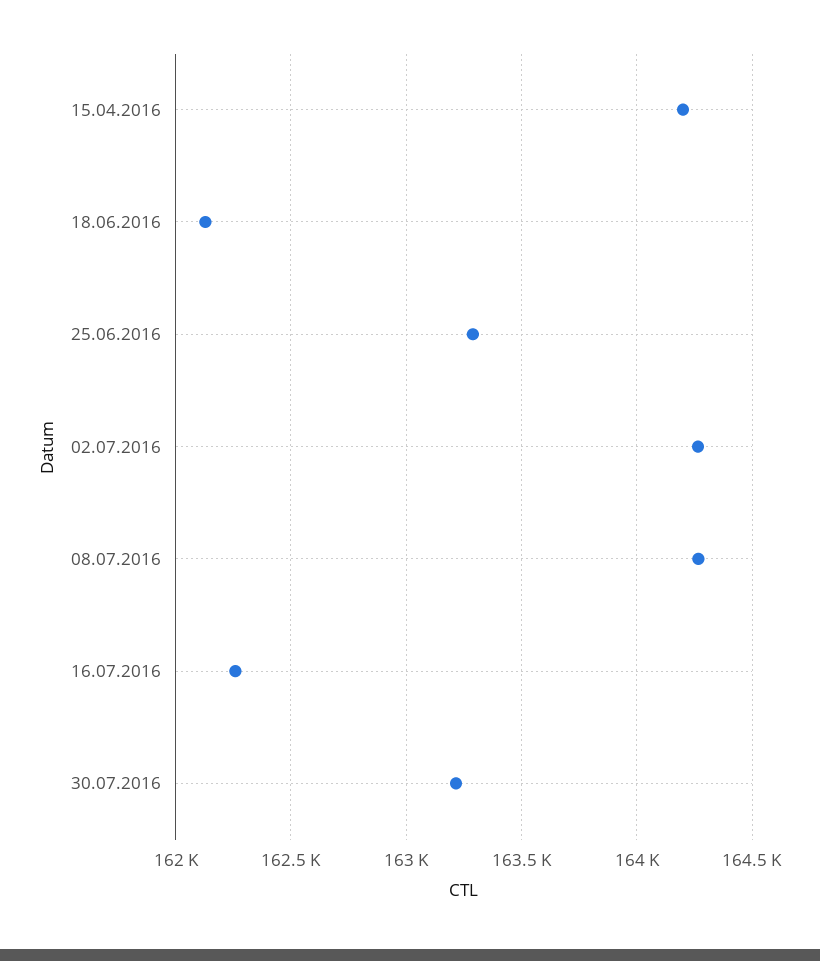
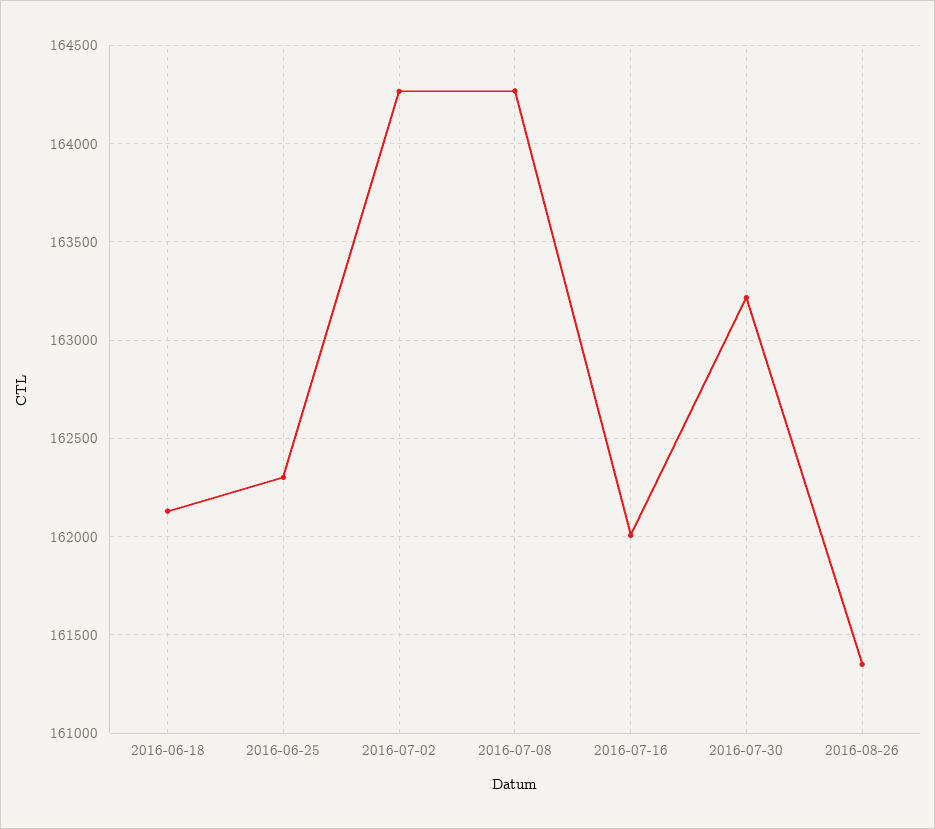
15.04.2016: 164200 -> none
25.06.2016: 163300 -> 162300
16.07.2016: 162250 -> 162000
2016-08-26: none -> 161350

